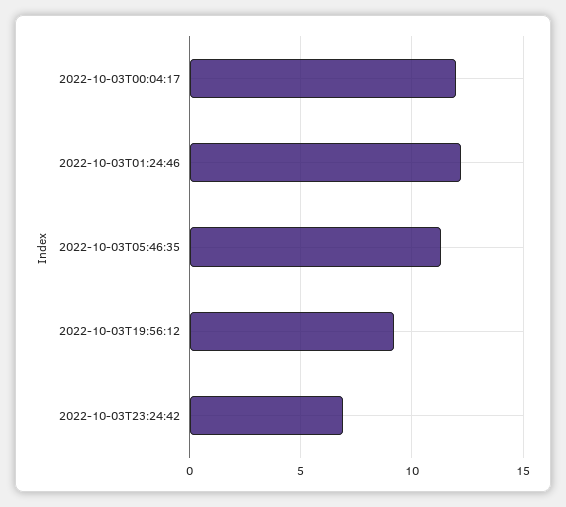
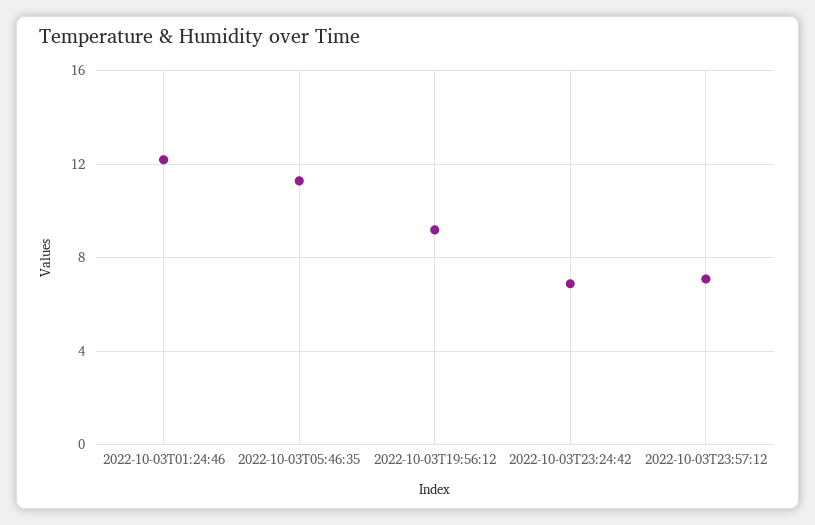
2022-10-03T00:04:17: 12 -> none
2022-10-03T23:57:12: none -> 7

